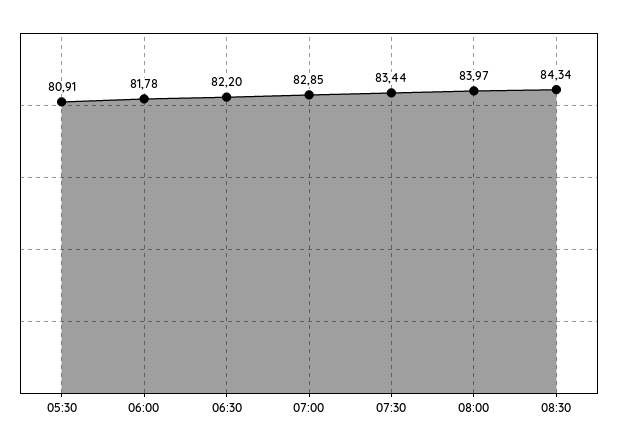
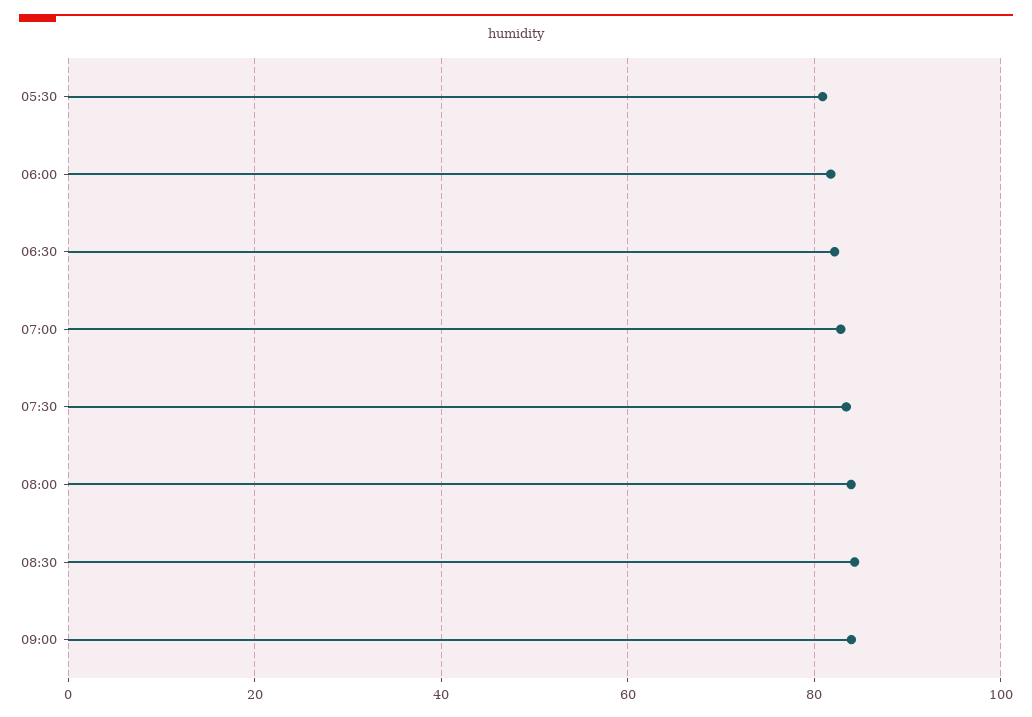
09:00: none -> 84

